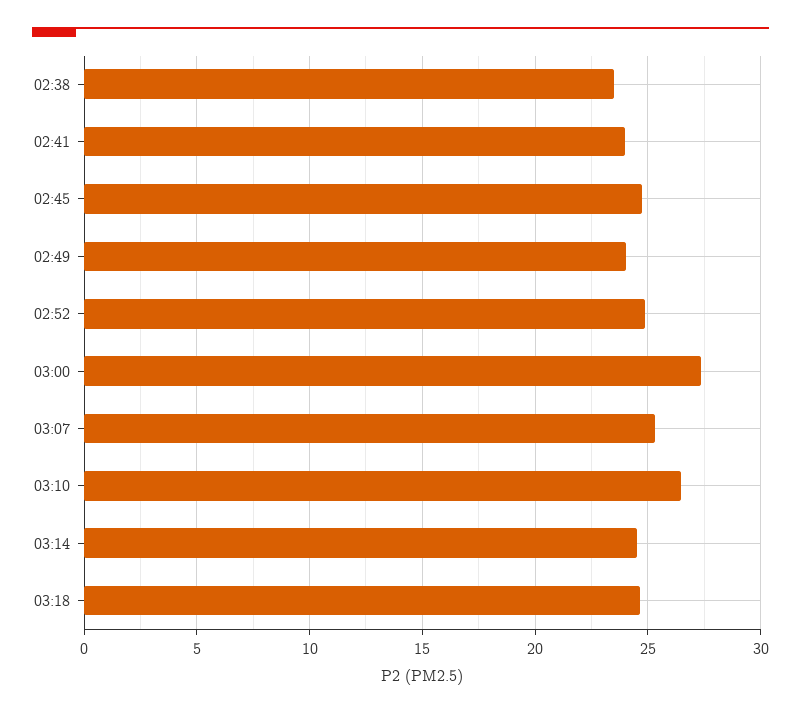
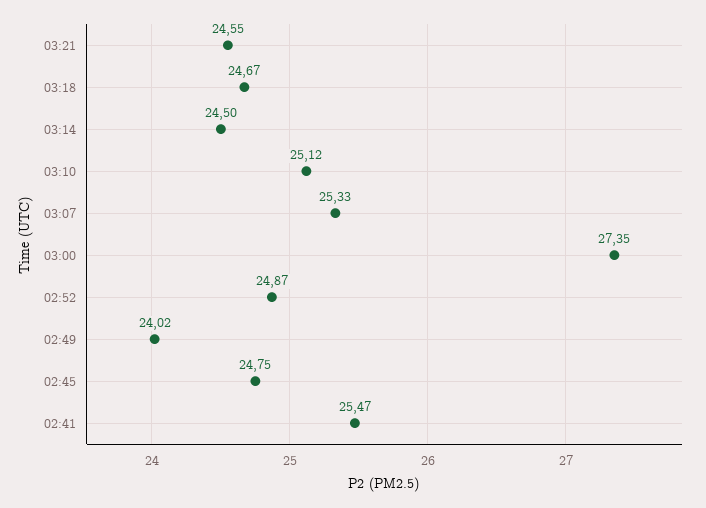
02:38: 23.5 -> none
02:41: 24 -> 25.47
03:10: 26.5 -> 25.12
03:21: none -> 24.55

